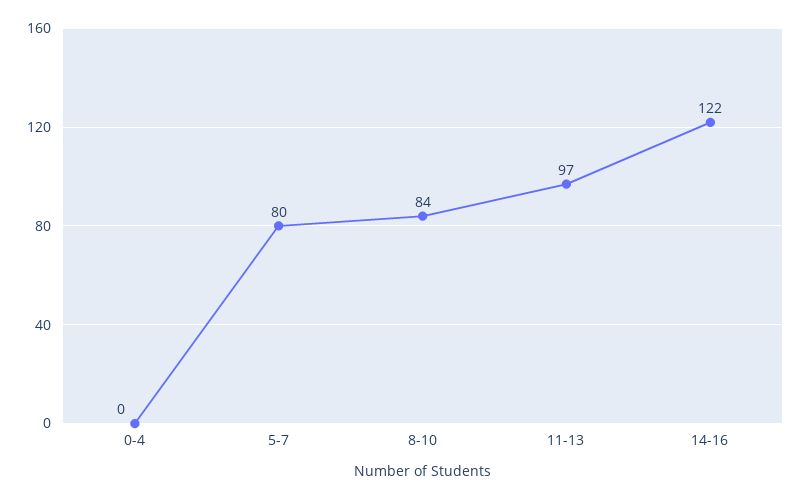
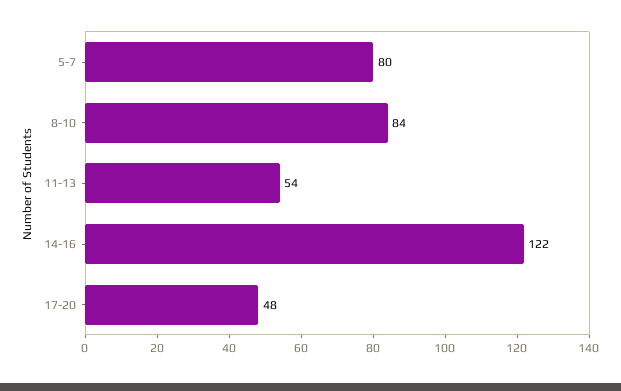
0-4: 0 -> none
11-13: 97 -> 54
17-20: none -> 48

